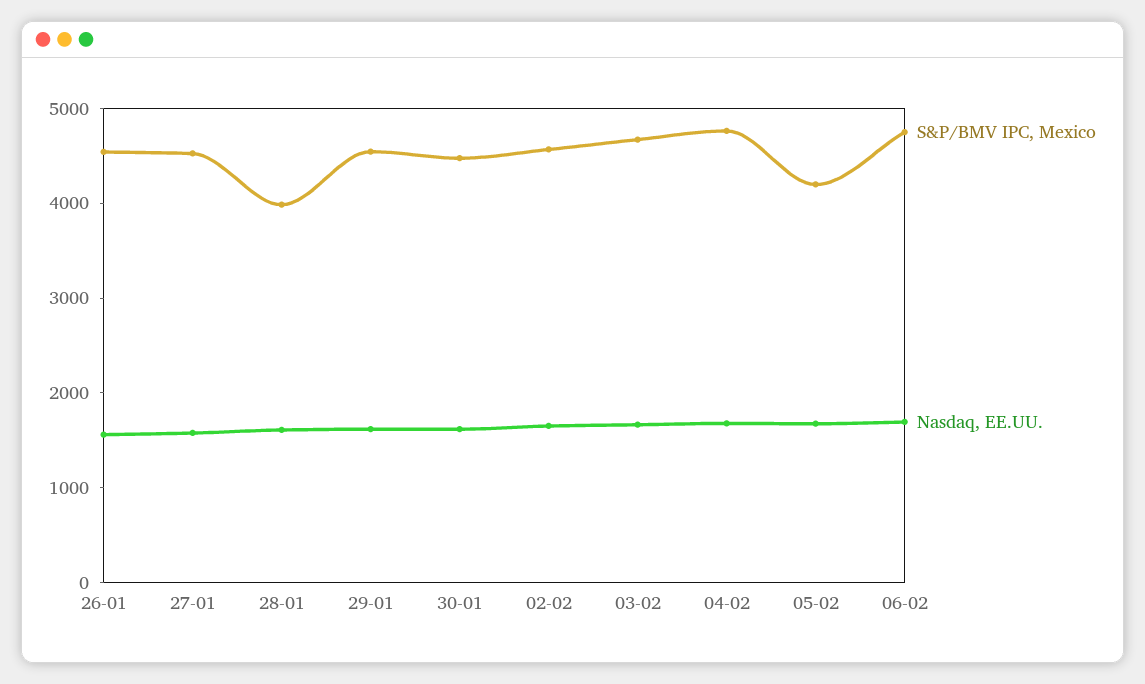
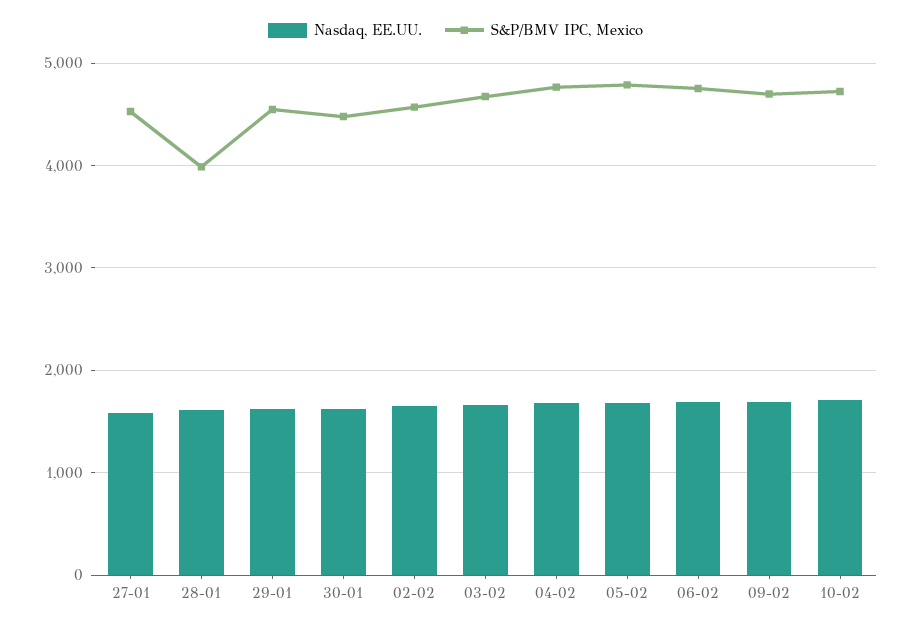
S&P/BMV IPC, Mexico, 26-01: 4600 -> none
Nasdaq, EE.UU., 26-01: 1600 -> none
S&P/BMV IPC, Mexico, 05-02: 4200 -> 4800
Nasdaq, EE.UU., 09-02: none -> 1700
S&P/BMV IPC, Mexico, 09-02: none -> 4700
Nasdaq, EE.UU., 10-02: none -> 1700
S&P/BMV IPC, Mexico, 10-02: none -> 4700

